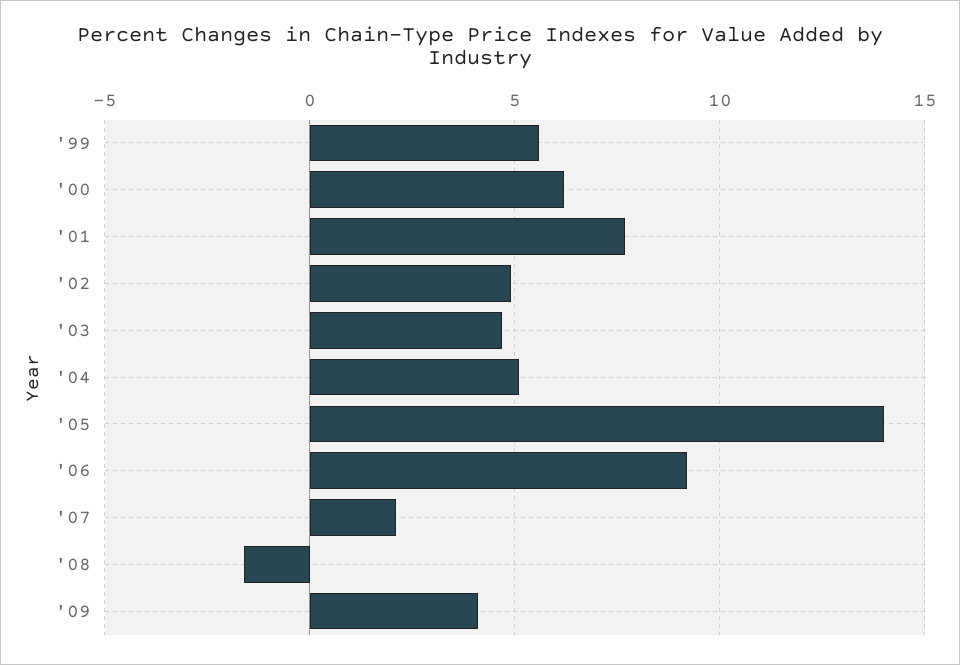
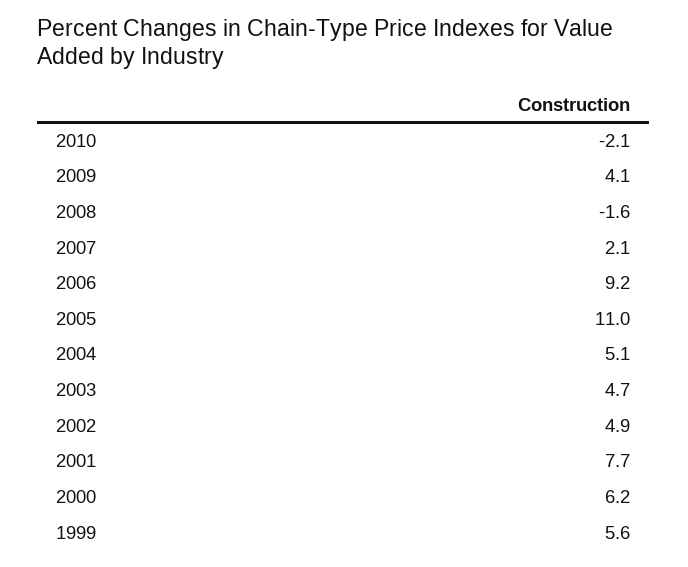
'05: 14 -> 11
2010: none -> -2.1

